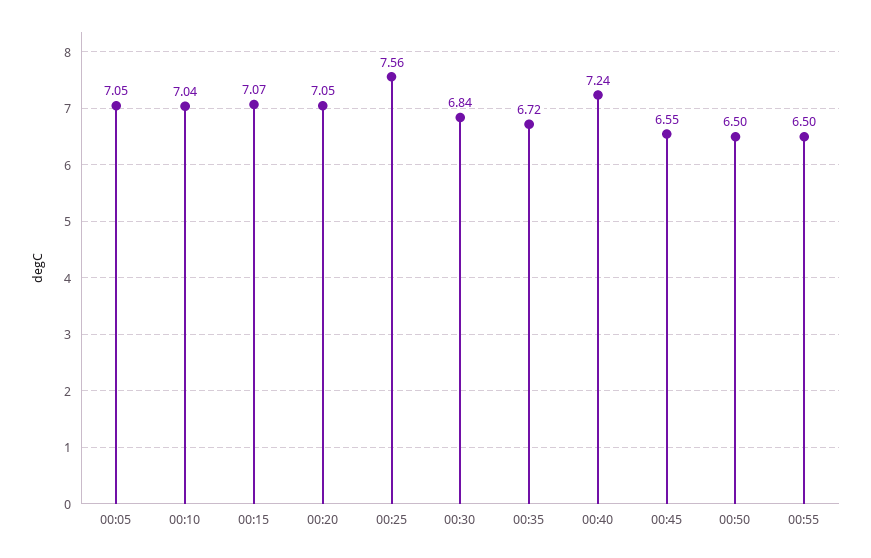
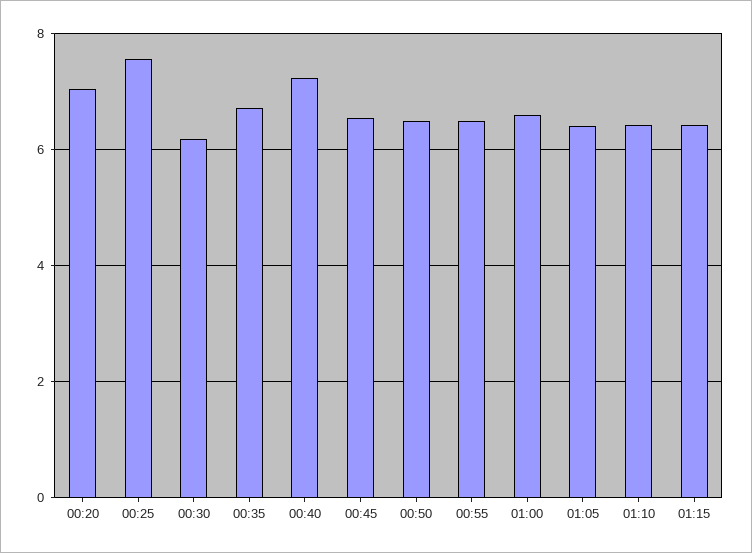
00:05: 7.05 -> none
00:10: 7.04 -> none
00:15: 7.07 -> none
00:30: 6.84 -> 6.2
01:00: none -> 6.6
01:05: none -> 6.4
01:10: none -> 6.4
01:15: none -> 6.4

